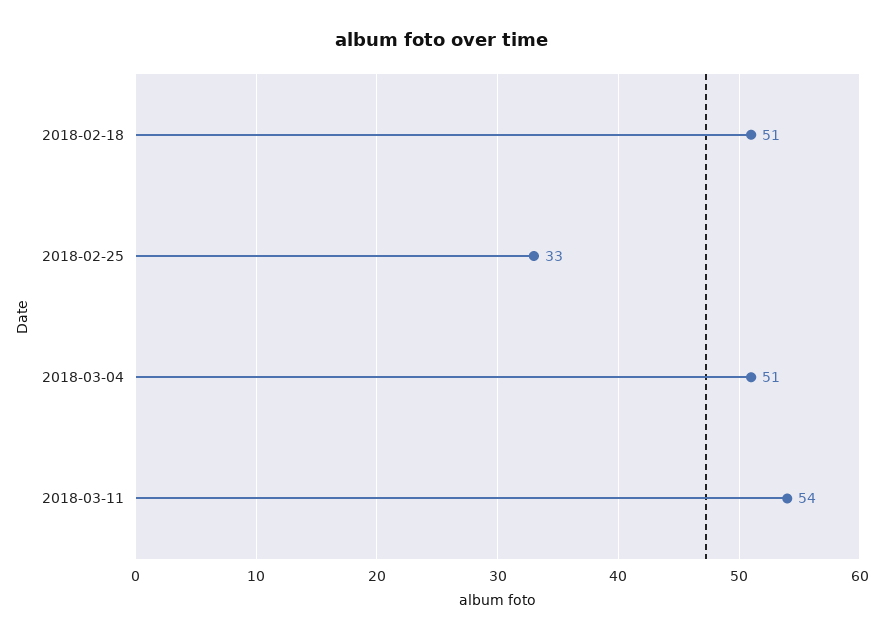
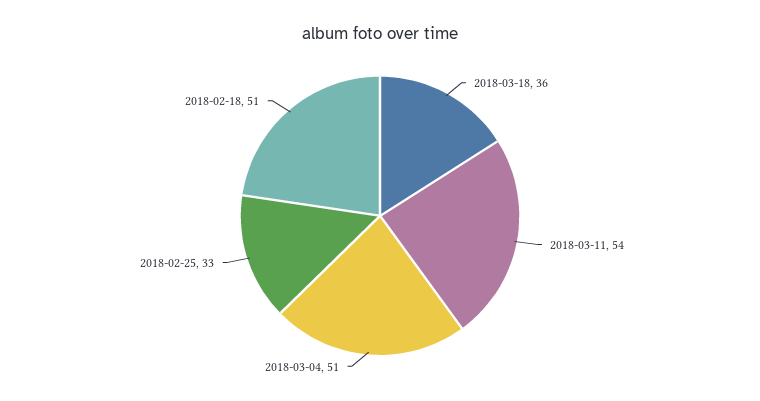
2018-03-18: none -> 36

